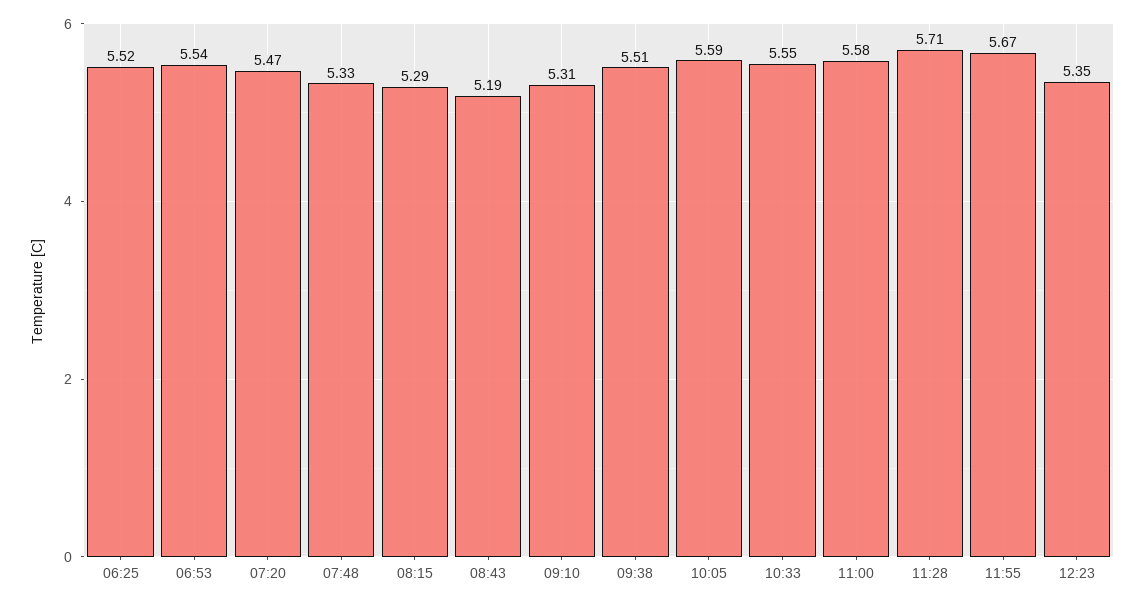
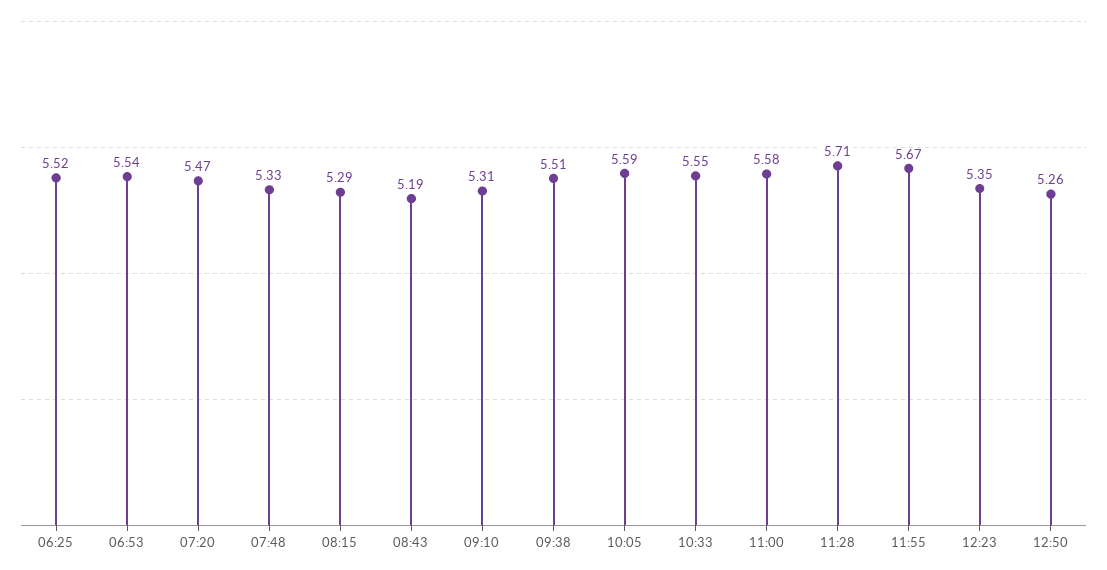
12:50: none -> 5.26

